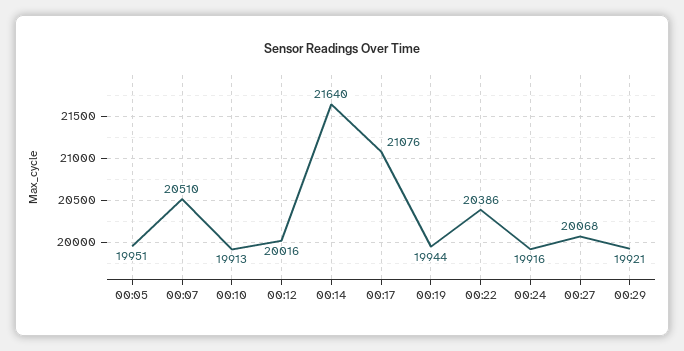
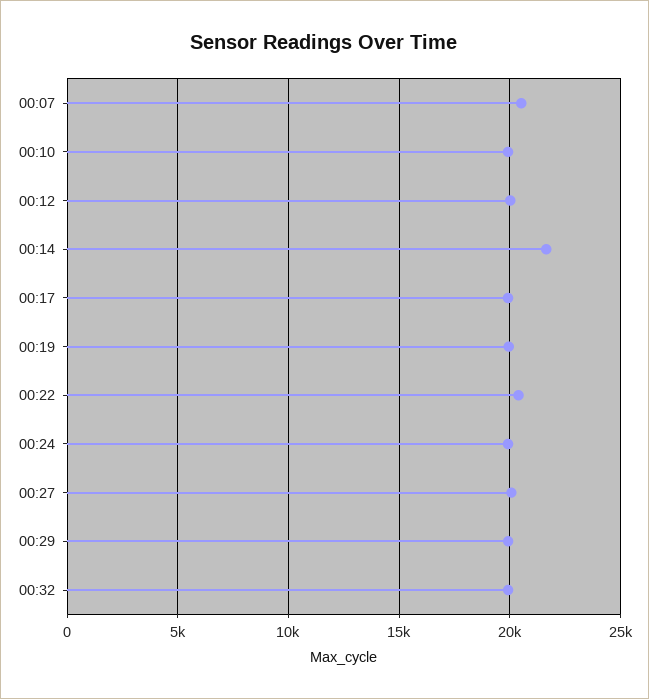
00:05: 19951 -> none
00:17: 21076 -> 20000
00:32: none -> 20000

